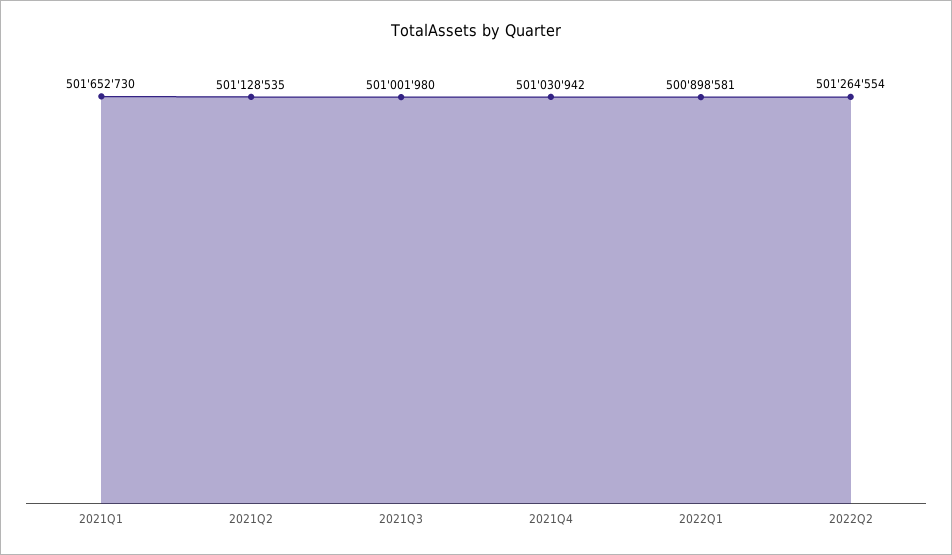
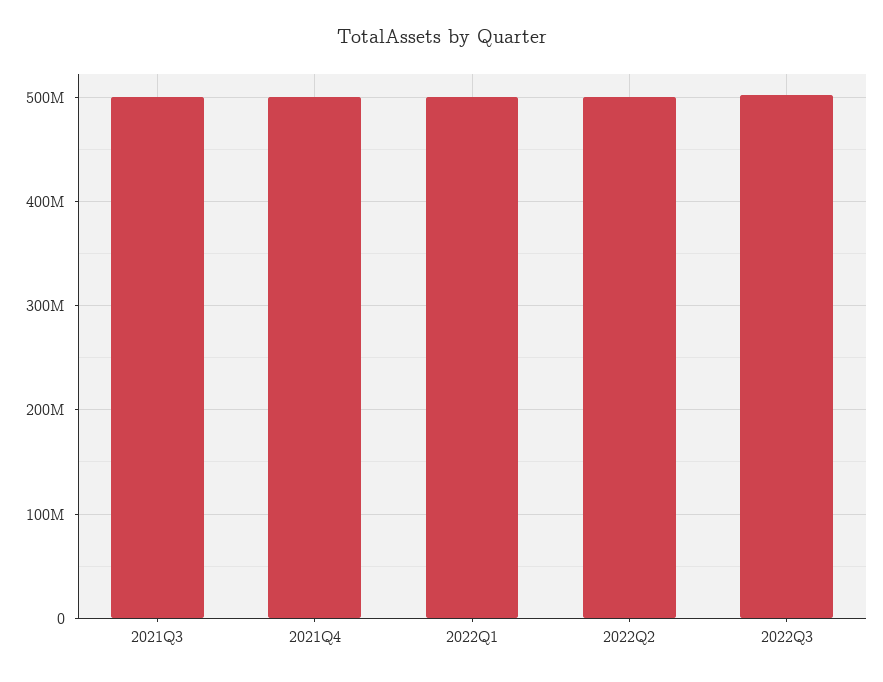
2021Q1: 501652730 -> none
2021Q2: 501128535 -> none
2022Q3: none -> 500000000

